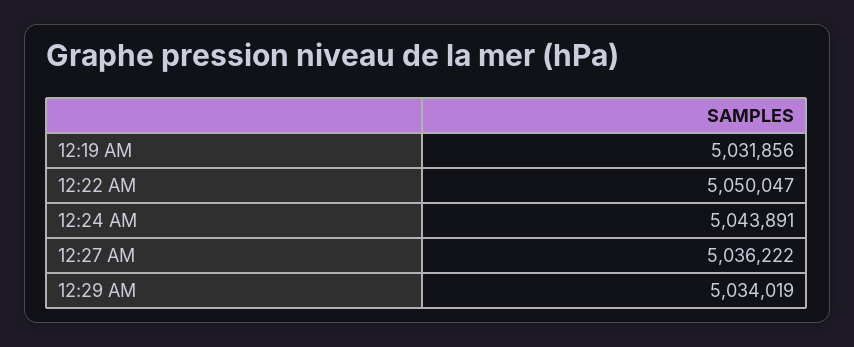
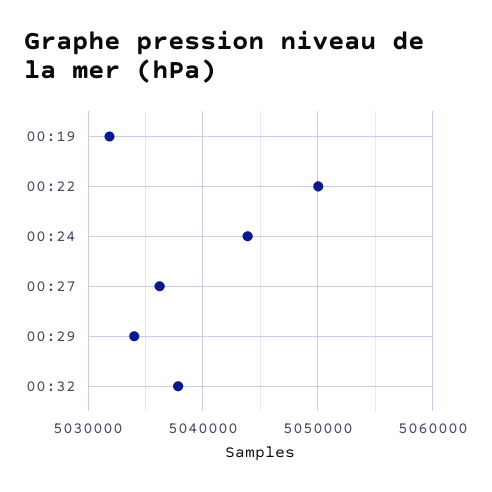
00:32: none -> 5038000

